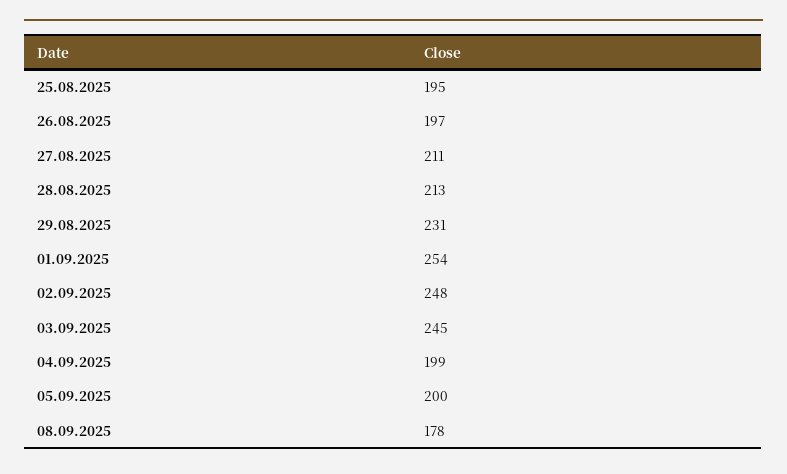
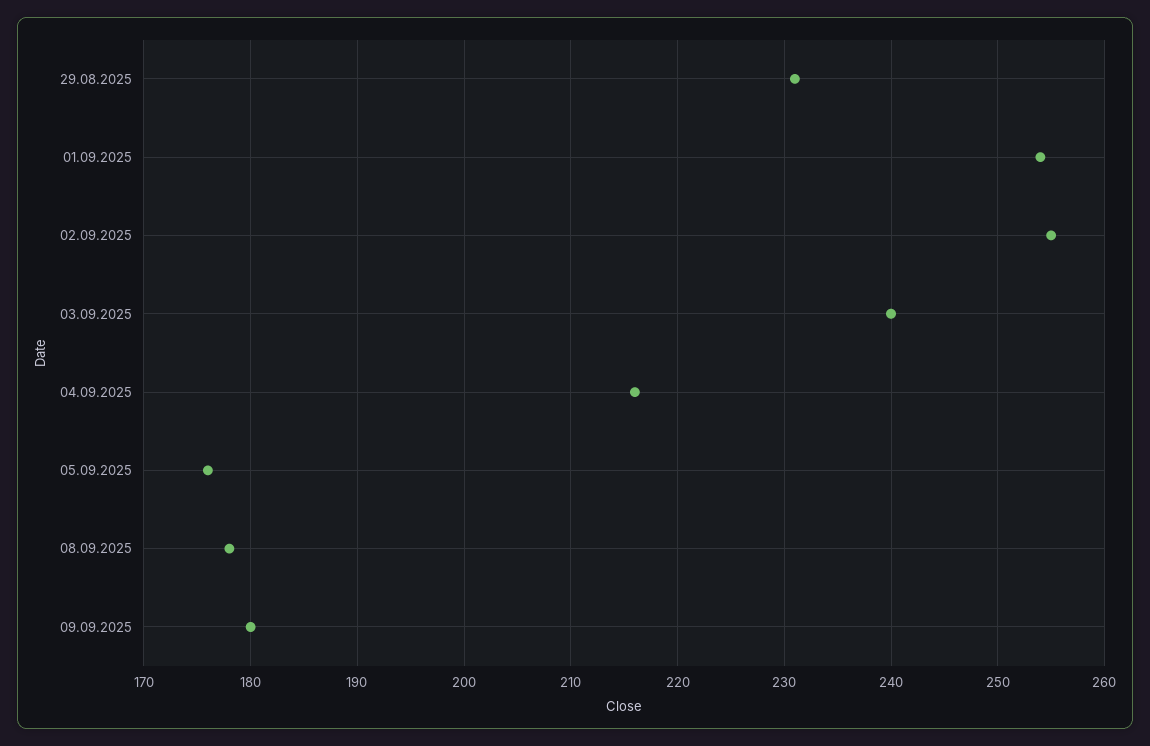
25.08.2025: 195 -> none
26.08.2025: 197 -> none
27.08.2025: 211 -> none
28.08.2025: 213 -> none
02.09.2025: 248 -> 255
03.09.2025: 245 -> 240
04.09.2025: 199 -> 216
05.09.2025: 200 -> 176
09.09.2025: none -> 180

